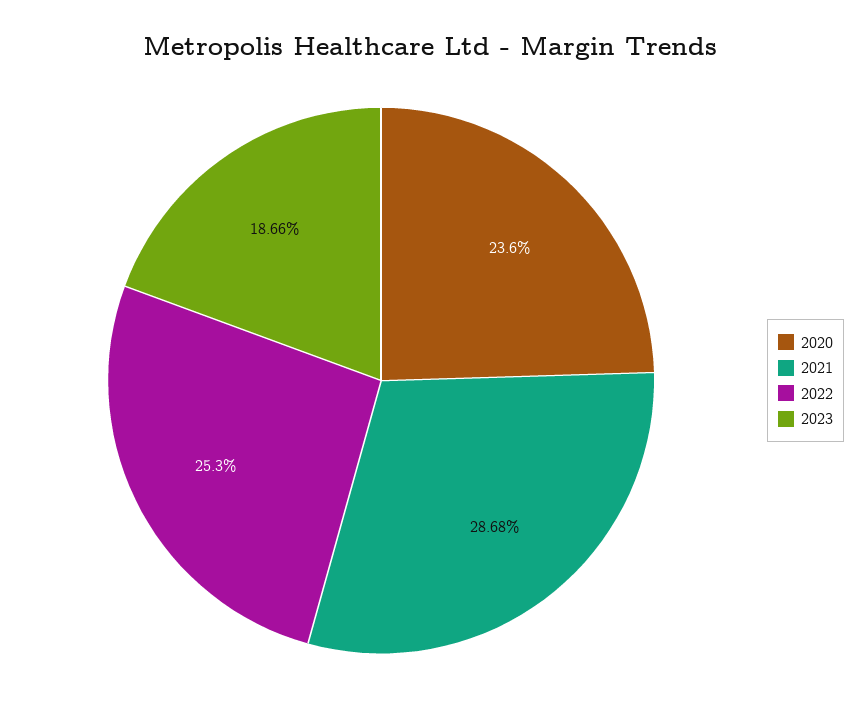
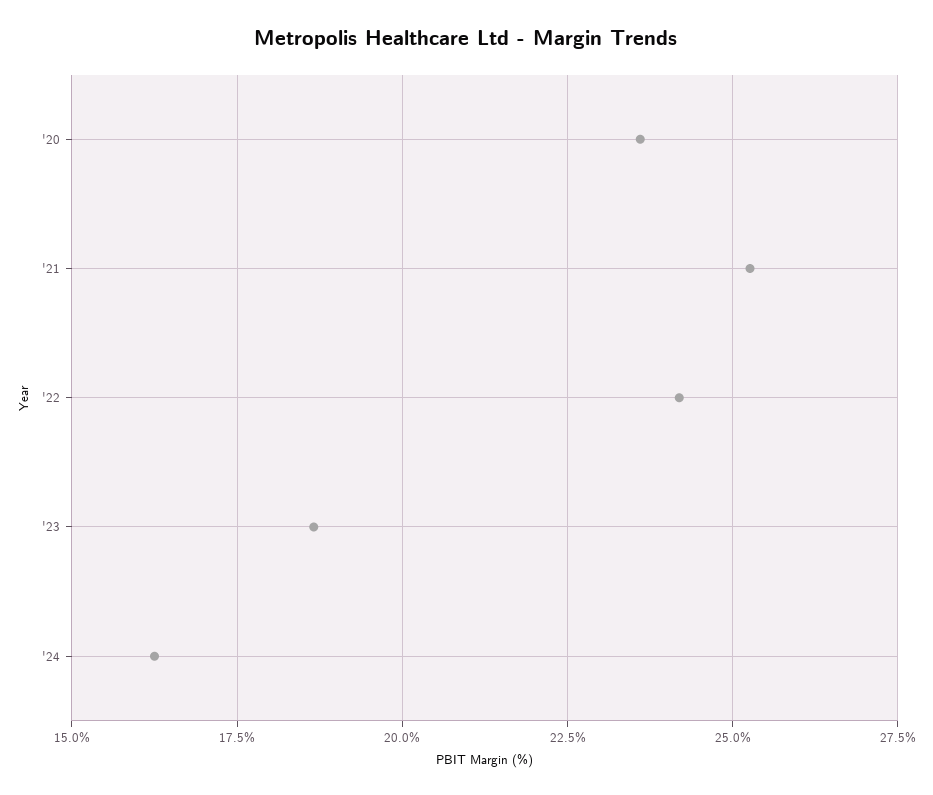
2021: 28.68 -> 25.25
2022: 25.3 -> 24.25
'24: none -> 16.25

